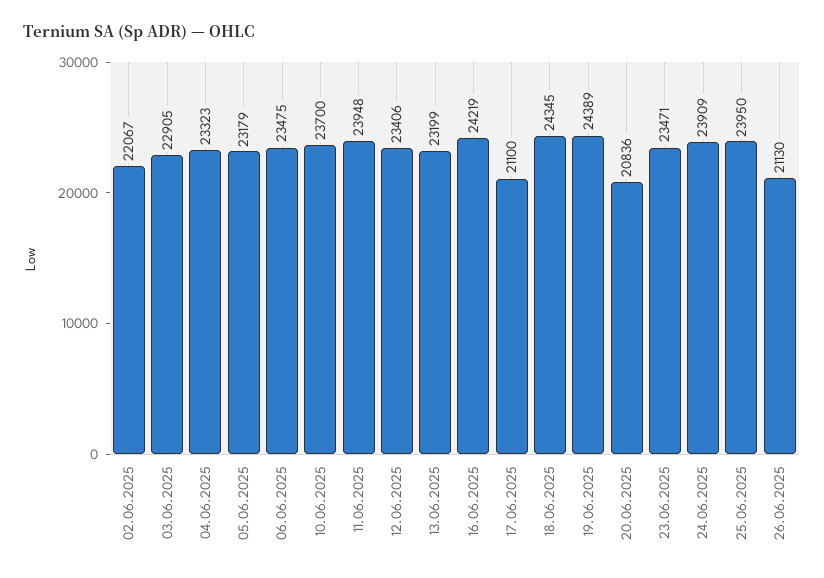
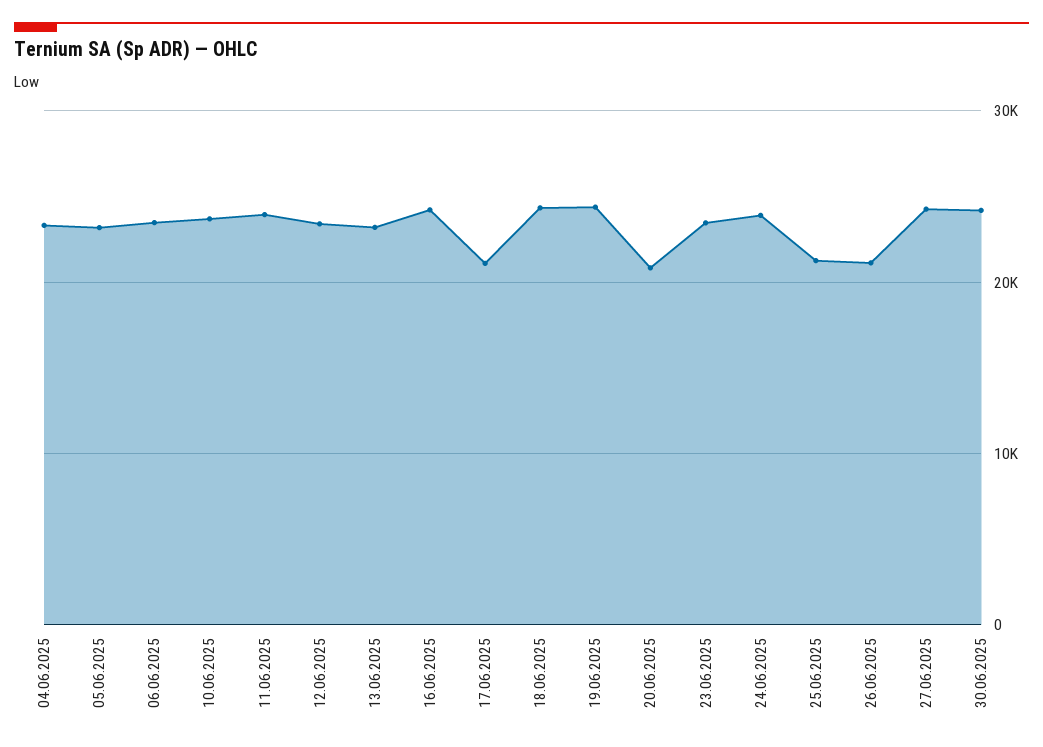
02.06.2025: 22067 -> none
03.06.2025: 22905 -> none
25.06.2025: 23950 -> 21000
27.06.2025: none -> 24000
30.06.2025: none -> 24000

